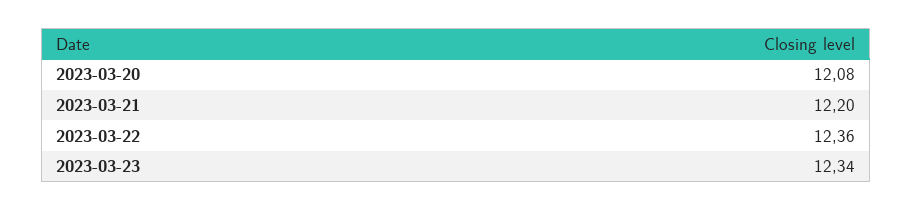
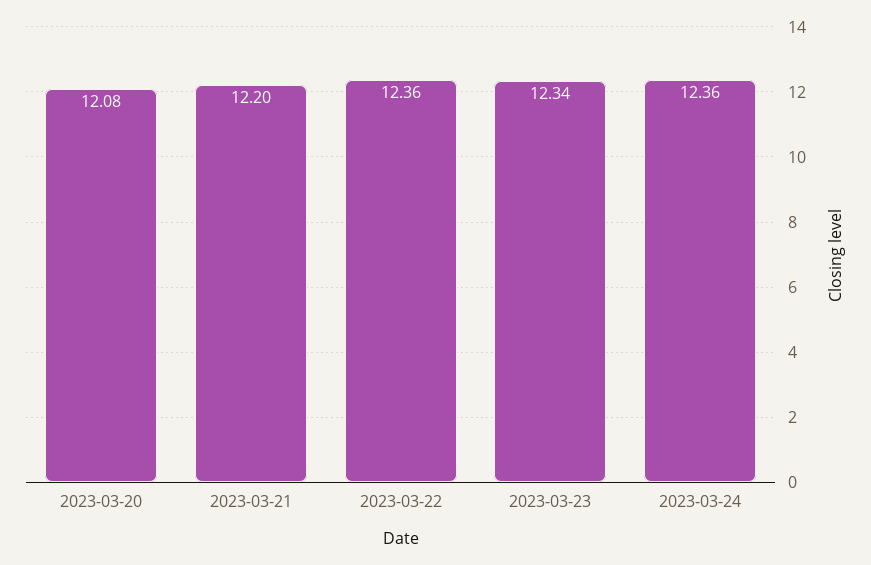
2023-03-24: none -> 12.36

